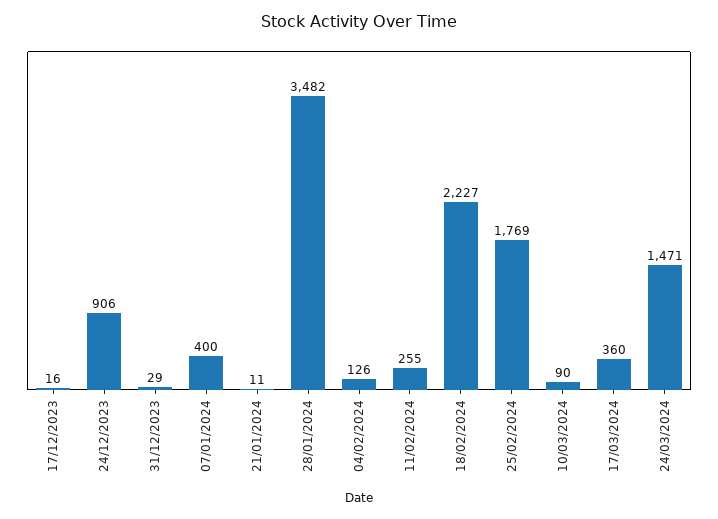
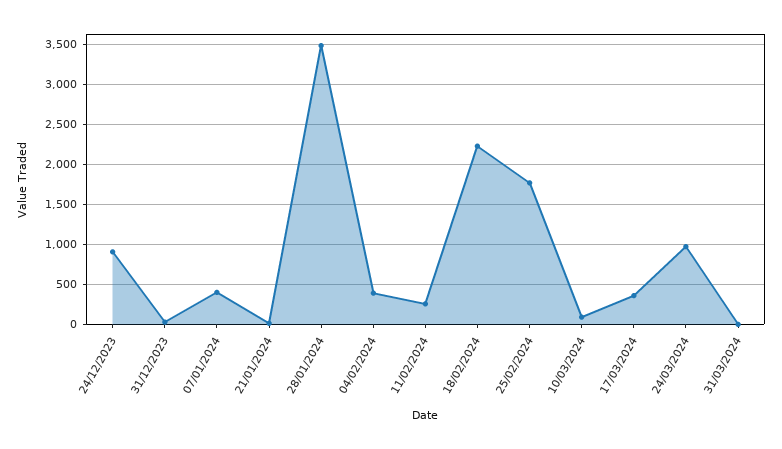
17/12/2023: 16 -> none
04/02/2024: 126 -> 400
24/03/2024: 1471 -> 1000
31/03/2024: none -> 0

